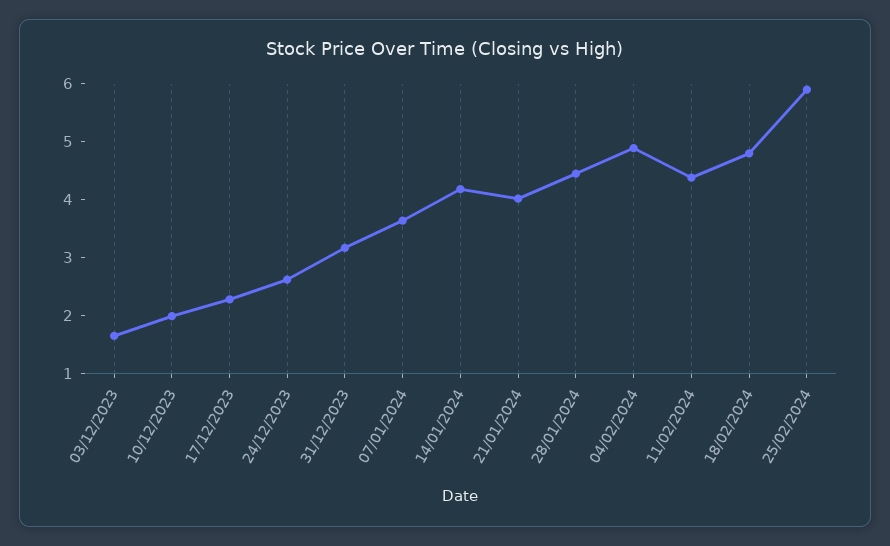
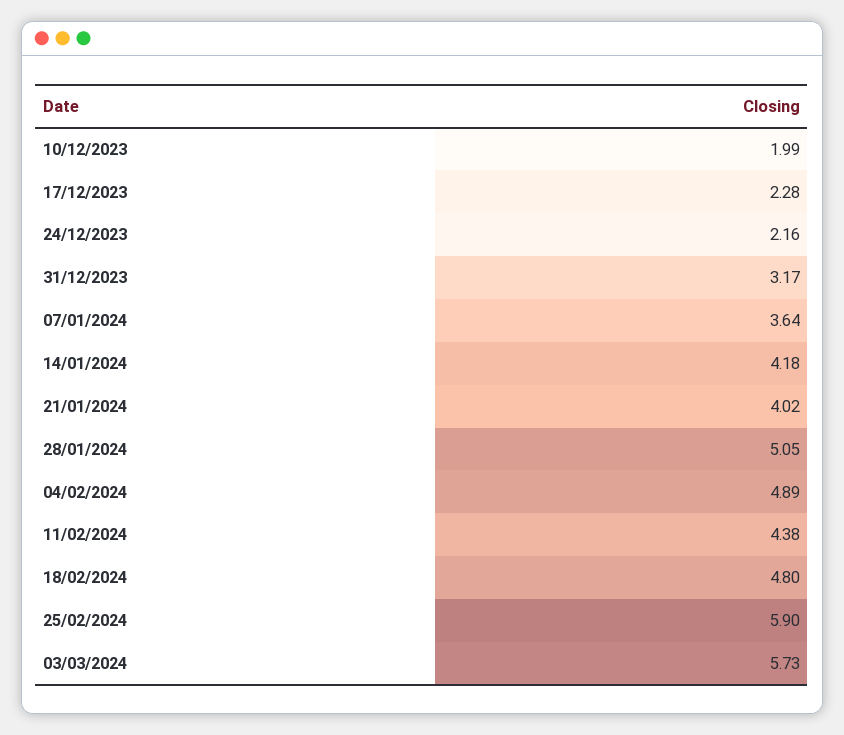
03/12/2023: 1.6 -> none
24/12/2023: 2.6 -> 2.16
28/01/2024: 4.4 -> 5.05
03/03/2024: none -> 5.73

